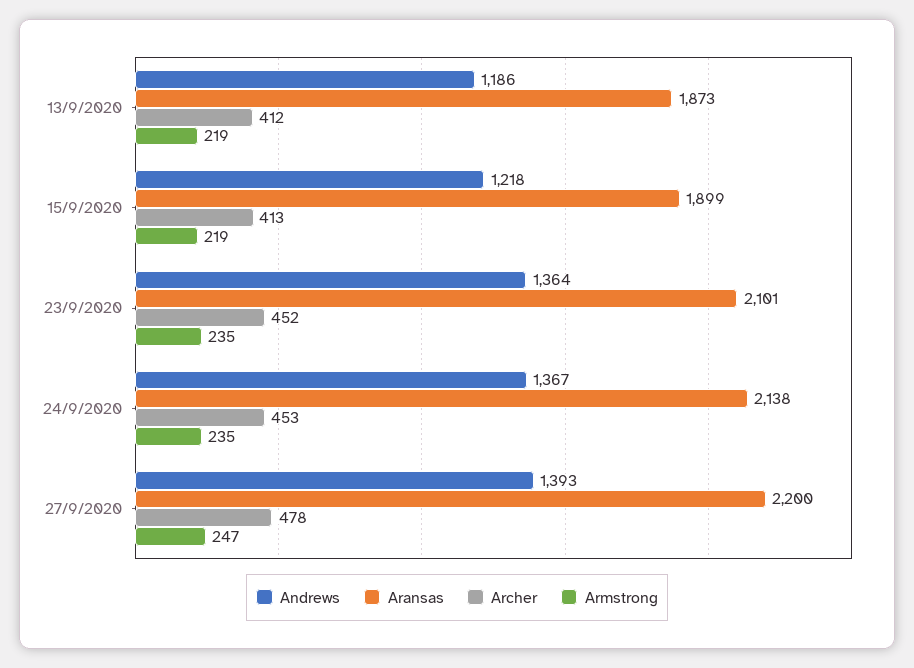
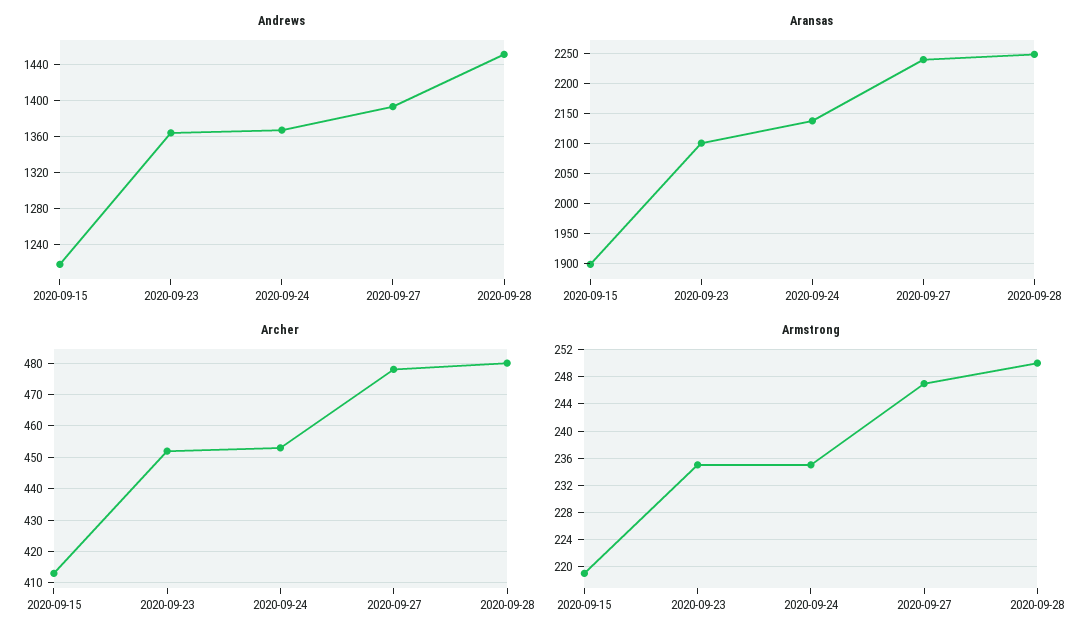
Andrews, 13/9/2020: 1186 -> none
Aransas, 13/9/2020: 1873 -> none
Archer, 13/9/2020: 412 -> none
Armstrong, 13/9/2020: 219 -> none
Aransas, 27/9/2020: 2200 -> 2240
Andrews, 2020-09-28: none -> 1450
Aransas, 2020-09-28: none -> 2250
Archer, 2020-09-28: none -> 480
Armstrong, 2020-09-28: none -> 250

